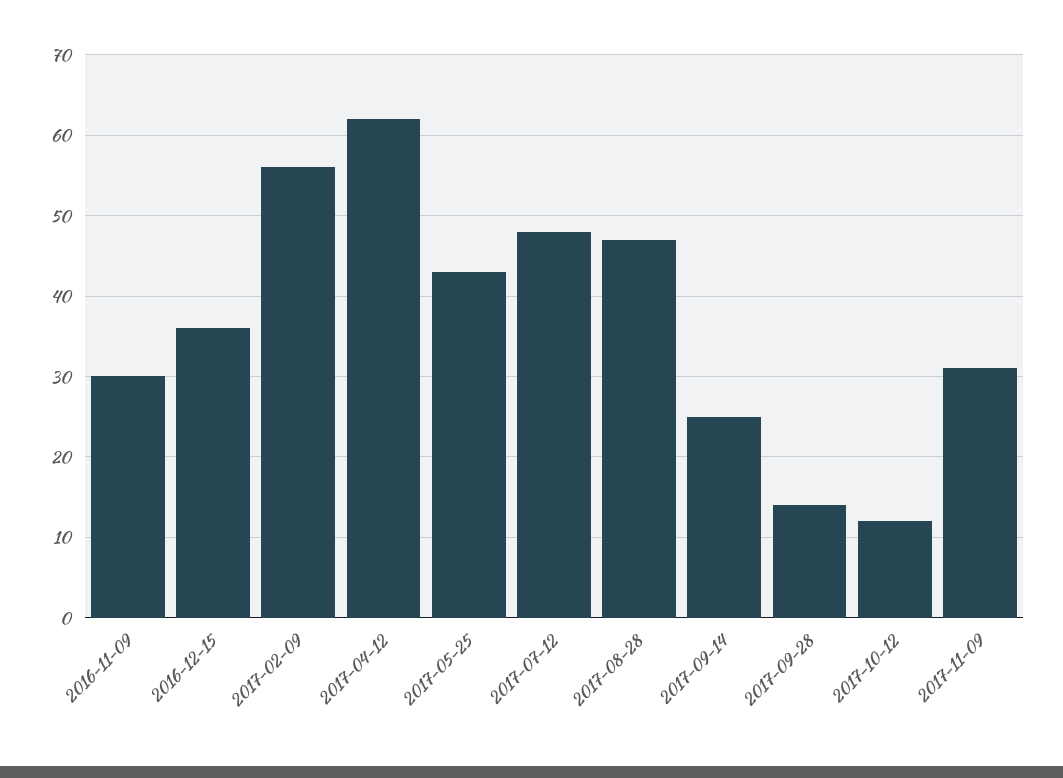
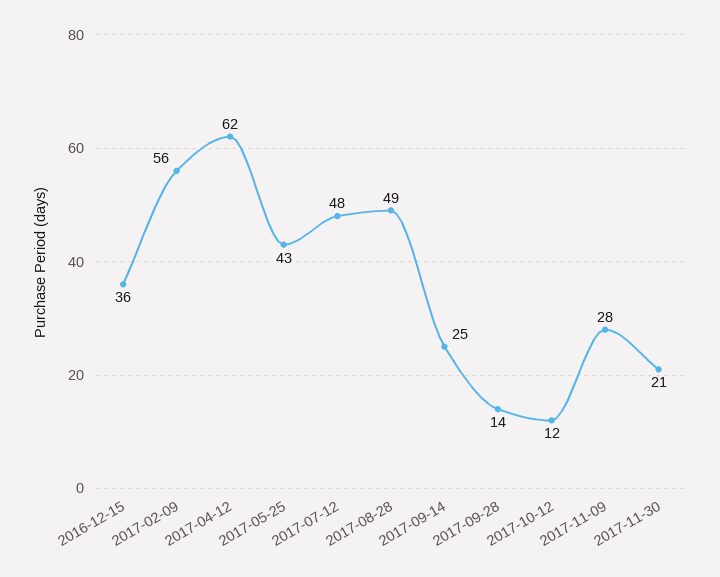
2016-11-09: 30 -> none
2017-08-28: 47 -> 49
2017-11-09: 31 -> 28
2017-11-30: none -> 21

